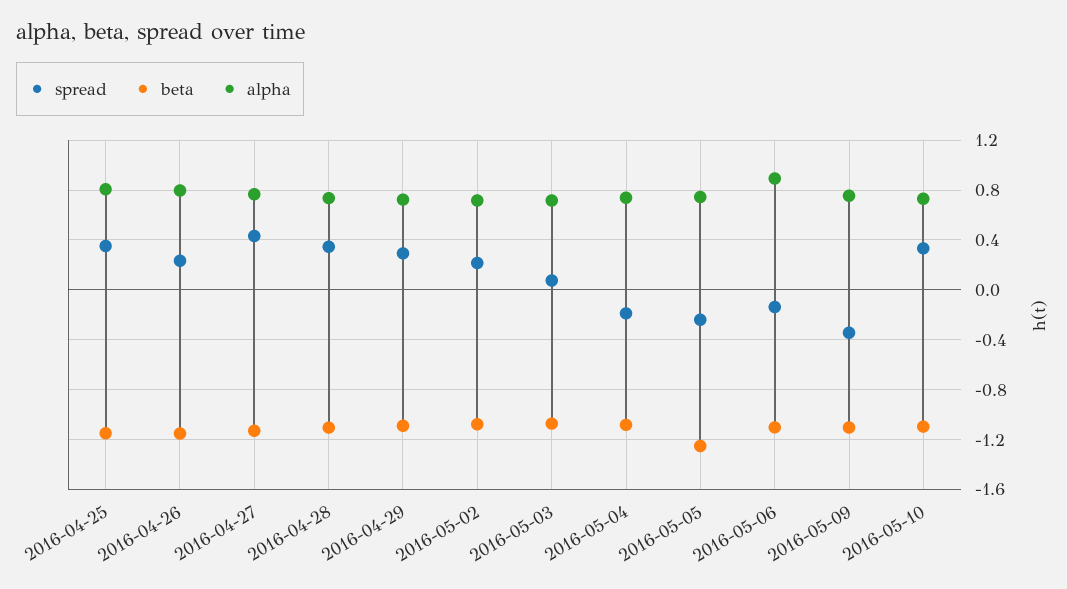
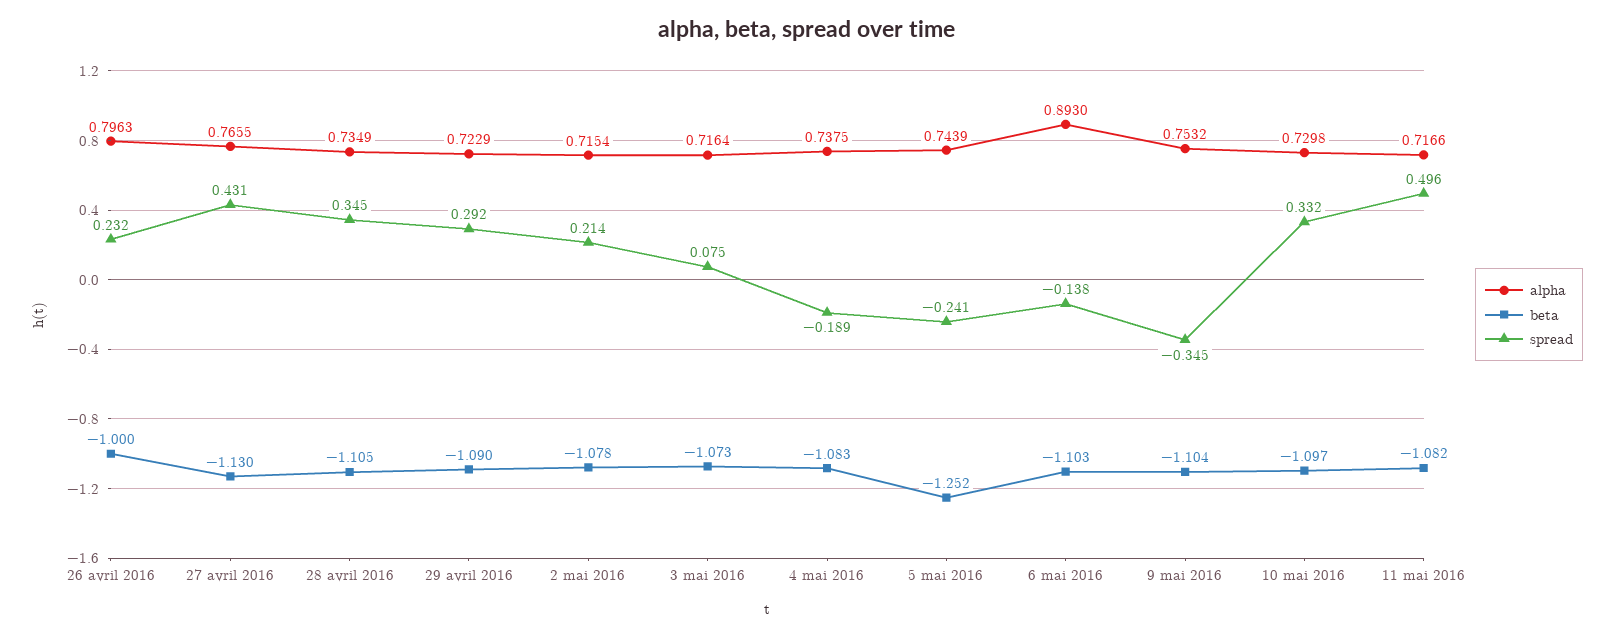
spread, 2016-04-25: 0.35 -> none
beta, 2016-04-25: -1.15 -> none
alpha, 2016-04-25: 0.8 -> none
beta, 2016-04-26: -1.15 -> -1
alpha, 11 mai 2016: none -> 0.7166
beta, 11 mai 2016: none -> -1.082
spread, 11 mai 2016: none -> 0.496

